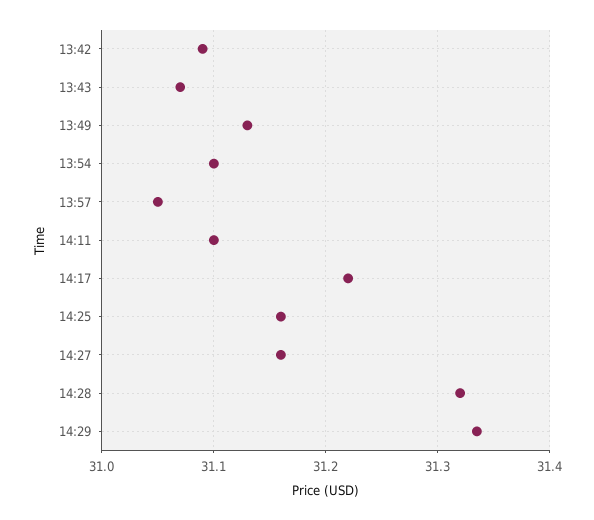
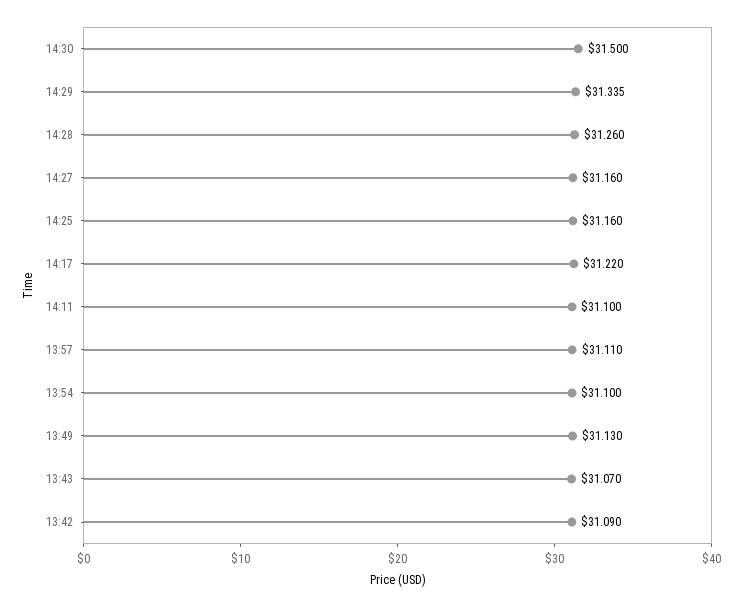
13:57: 31.05 -> 31.11
14:28: 31.32 -> 31.26
14:30: none -> 31.5

